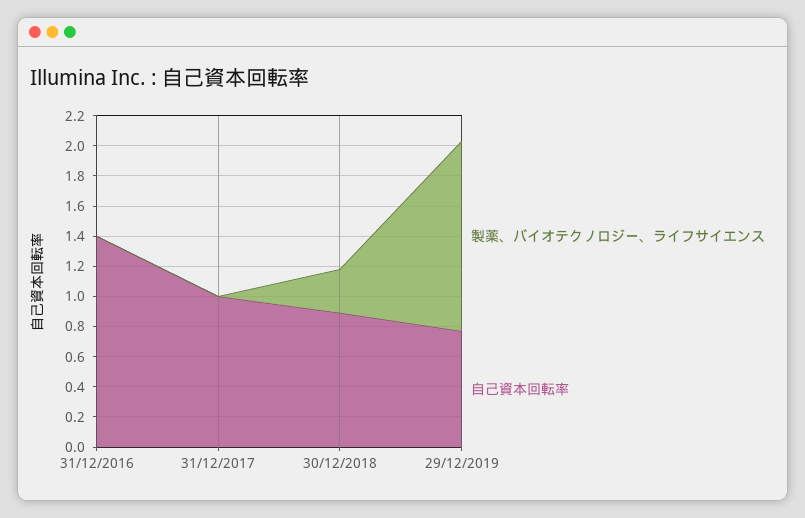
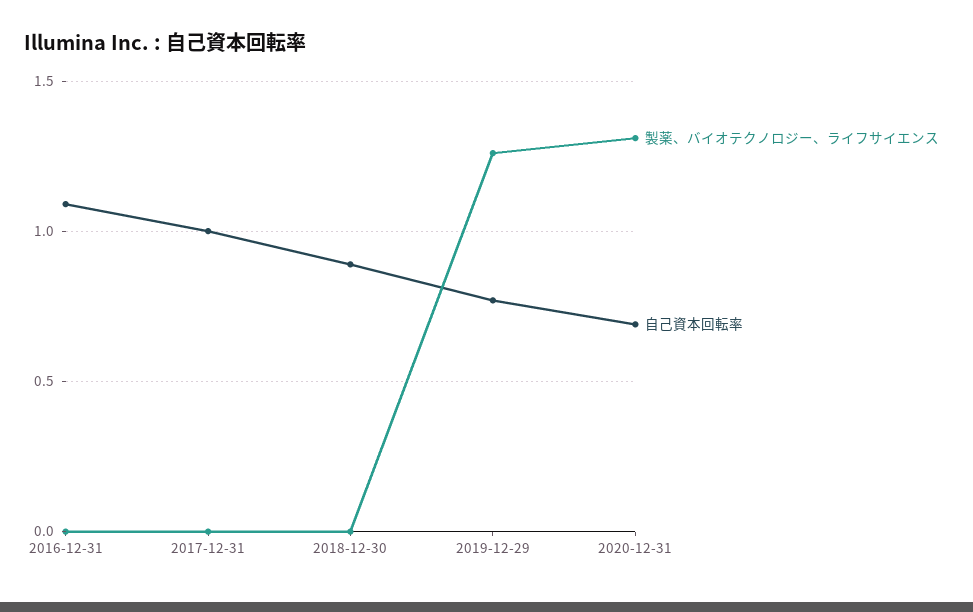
自己資本回転率, 31/12/2016: 1.4 -> 1.1
製薬、バイオテクノロジー、ライフサイエンス, 30/12/2018: 0.3 -> 0
製薬、バイオテクノロジー、ライフサイエンス, 2020-12-31: none -> 1.3
自己資本回転率, 2020-12-31: none -> 0.7

